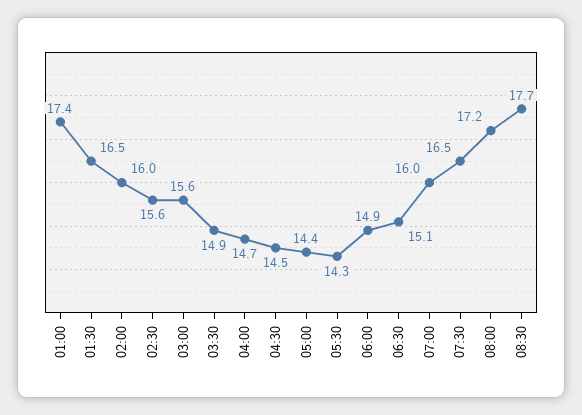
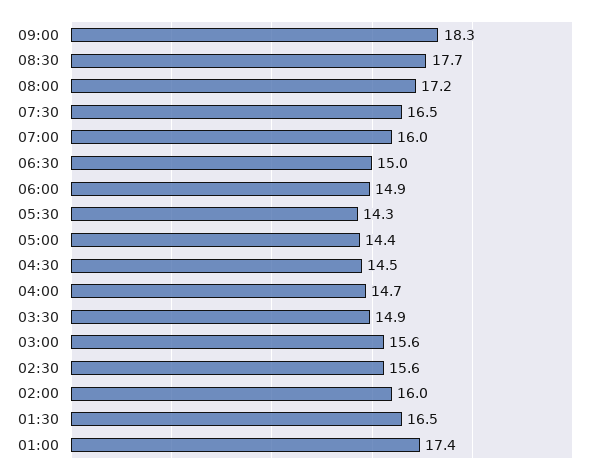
06:30: 15.1 -> 15
09:00: none -> 18.3

